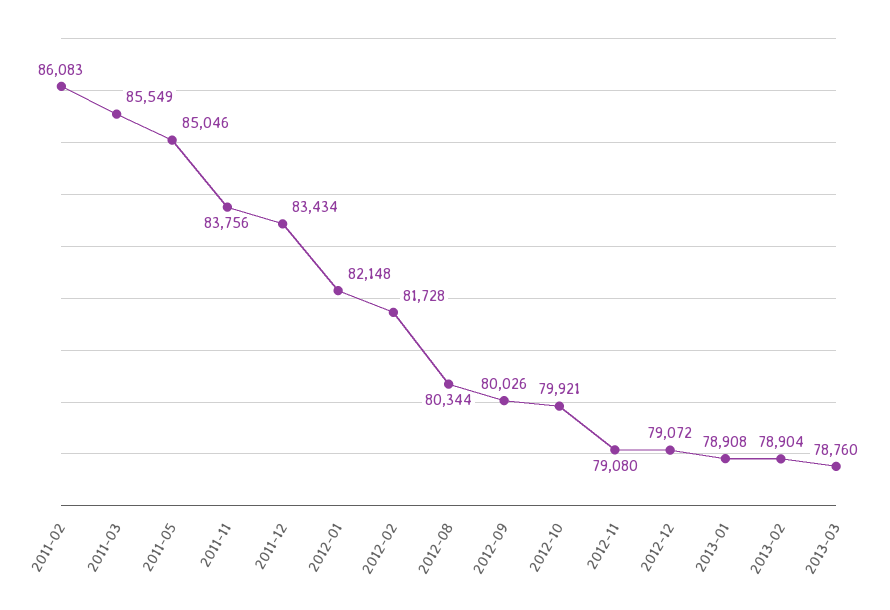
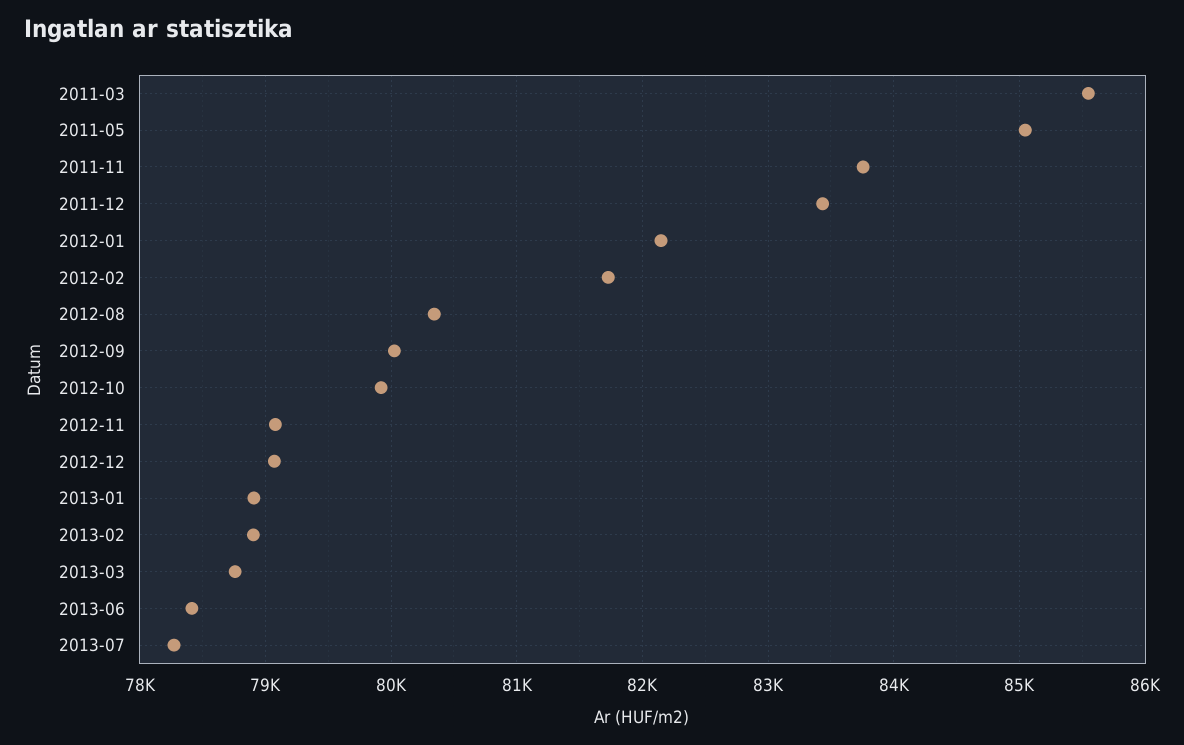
2011-02: 86083 -> none
2013-06: none -> 78400
2013-07: none -> 78300

